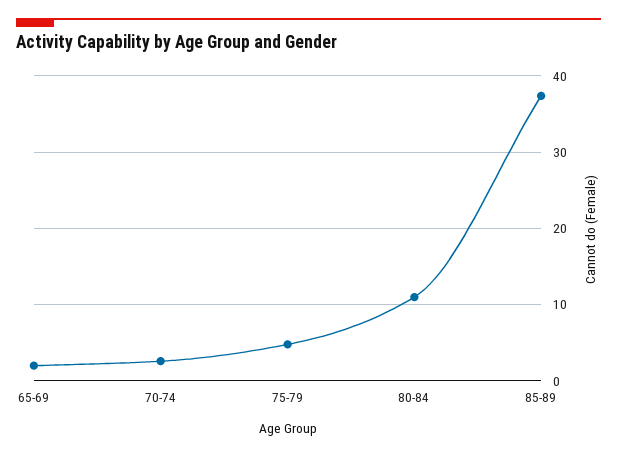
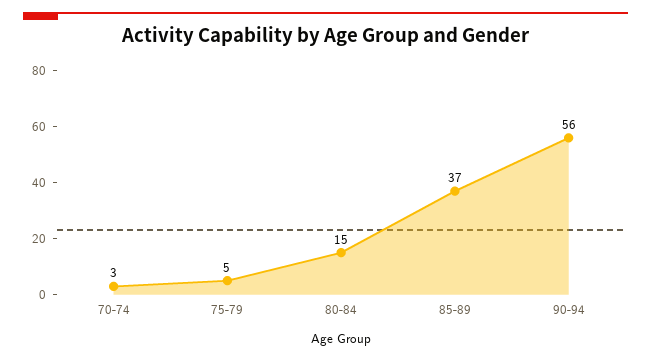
65-69: 2 -> none
80-84: 11 -> 15
90-94: none -> 56

